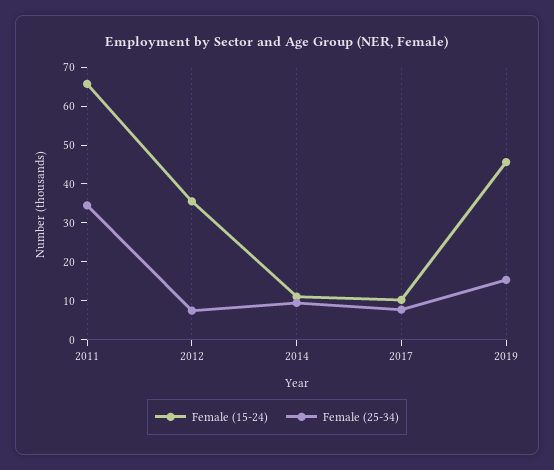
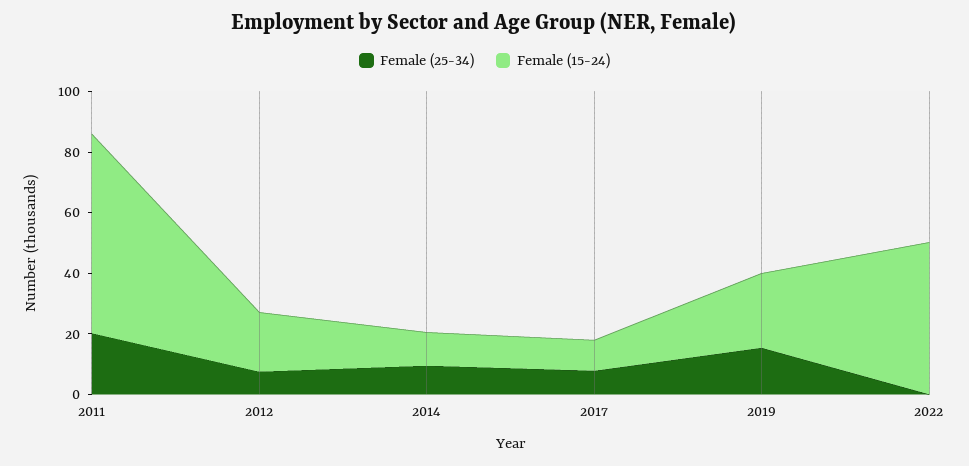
Female (25-34), 2011: 35 -> 20
Female (15-24), 2012: 35 -> 20
Female (15-24), 2019: 45 -> 25
Female (25-34), 2022: none -> 0
Female (15-24), 2022: none -> 50

